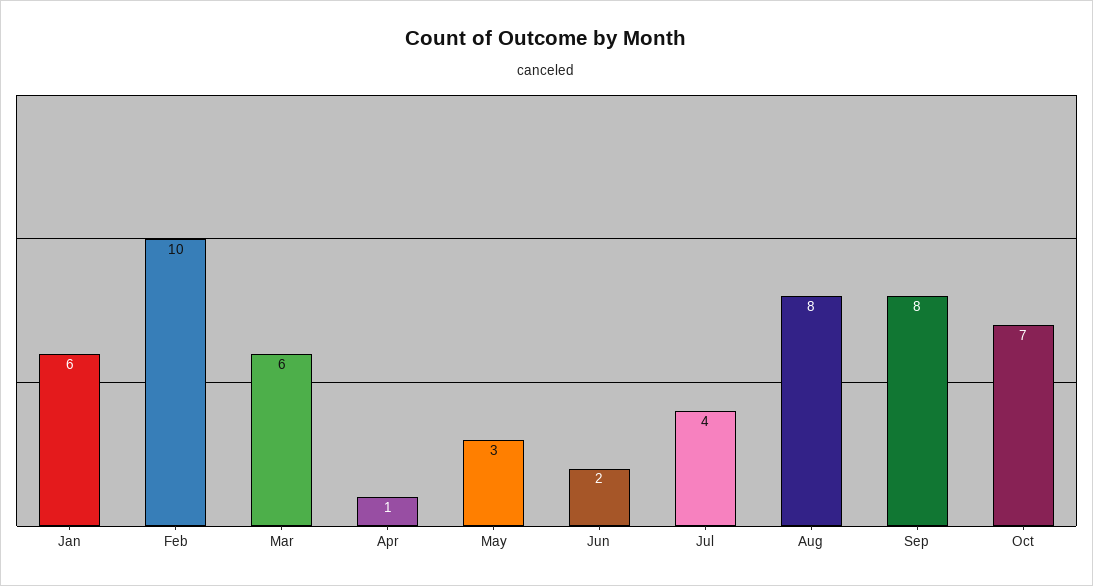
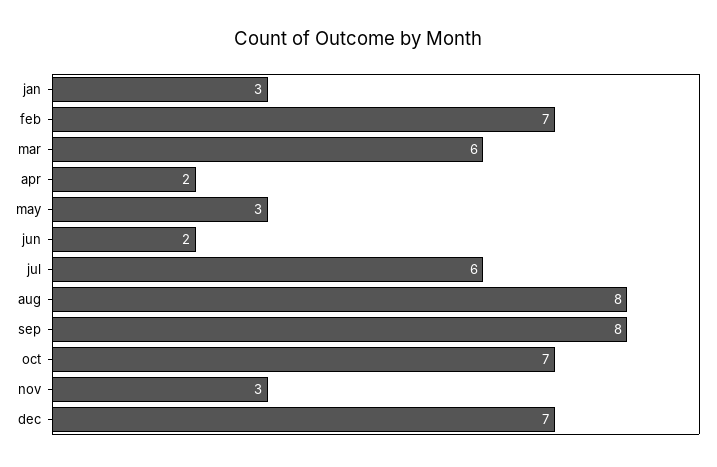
Jan: 6 -> 3
Feb: 10 -> 7
Apr: 1 -> 2
Jul: 4 -> 6
nov: none -> 3
dec: none -> 7

